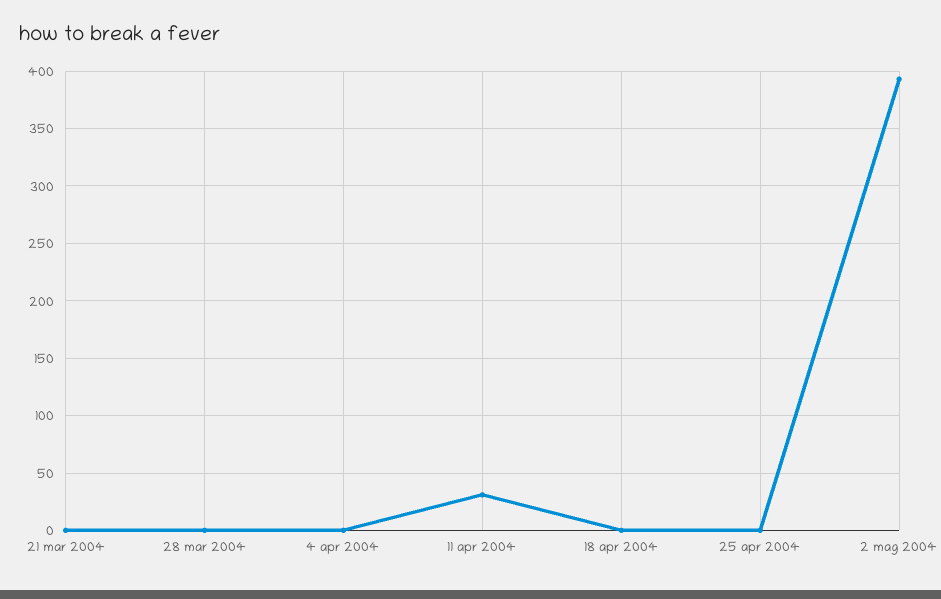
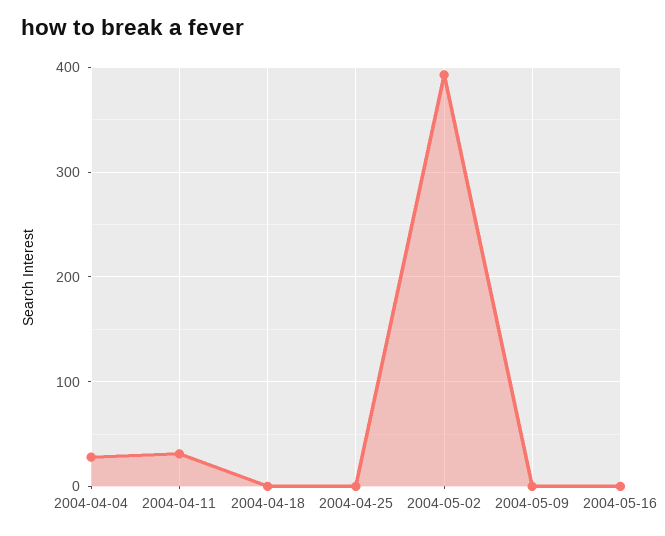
21 mar 2004: 0 -> none
28 mar 2004: 0 -> none
4 apr 2004: 0 -> 30
2004-05-09: none -> 0
2004-05-16: none -> 0

